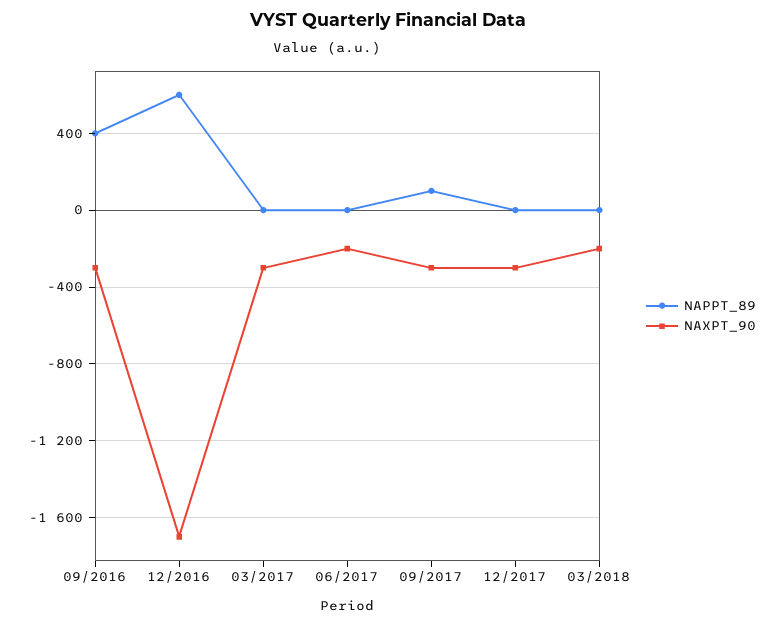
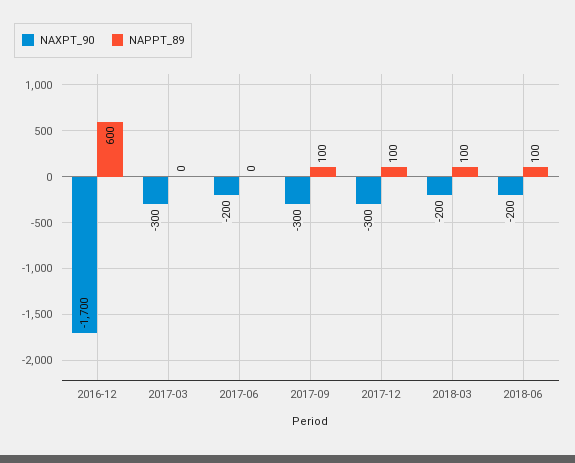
NAPPT_89, 09/2016: 400 -> none
NAXPT_90, 09/2016: -300 -> none
NAPPT_89, 12/2017: 0 -> 100
NAPPT_89, 03/2018: 0 -> 100
NAXPT_90, 2018-06: none -> -200
NAPPT_89, 2018-06: none -> 100

